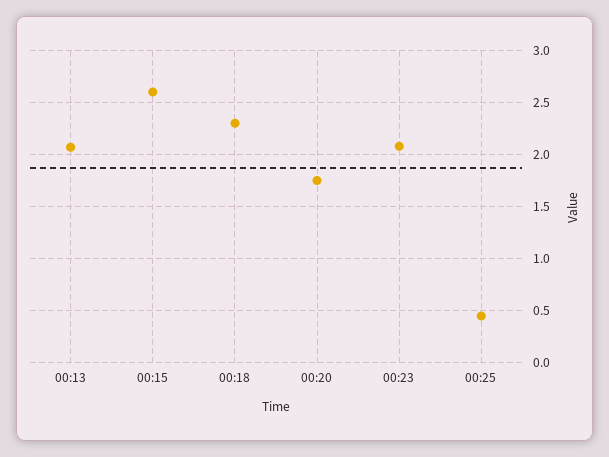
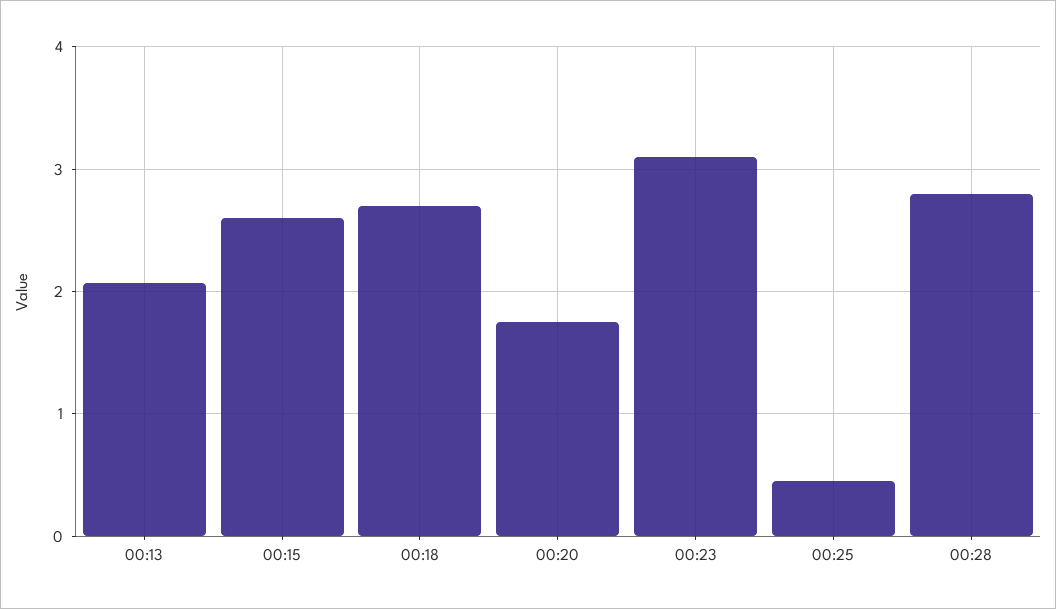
00:18: 2.3 -> 2.7
00:23: 2.1 -> 3.1
00:28: none -> 2.8

